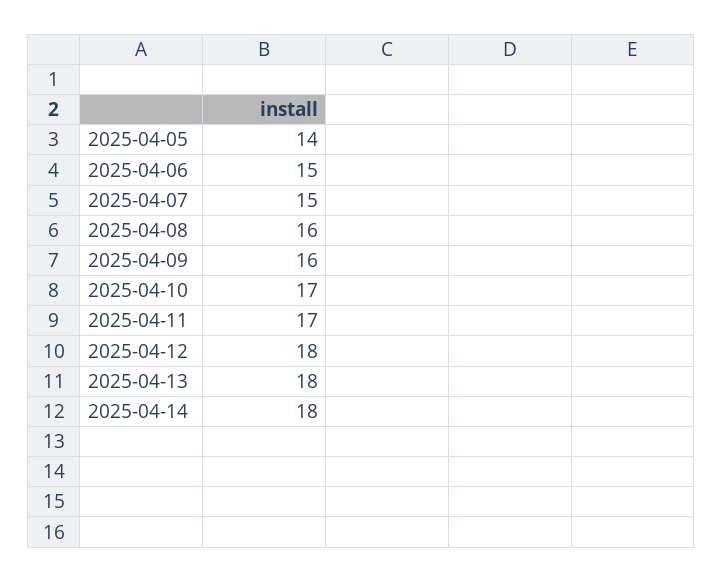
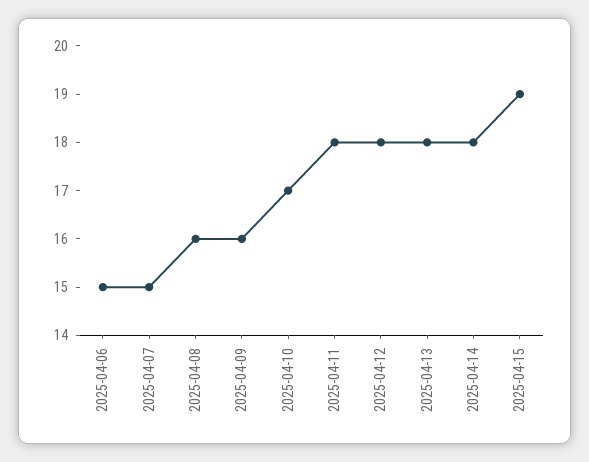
2025-04-05: 14 -> none
2025-04-11: 17 -> 18
2025-04-15: none -> 19

